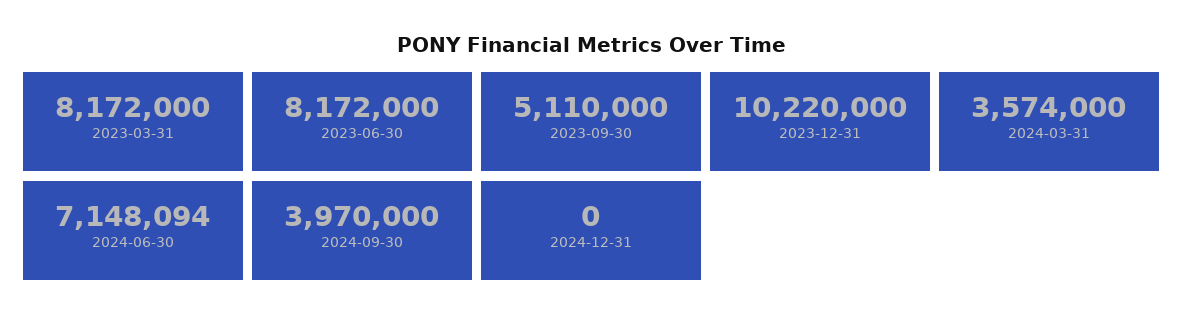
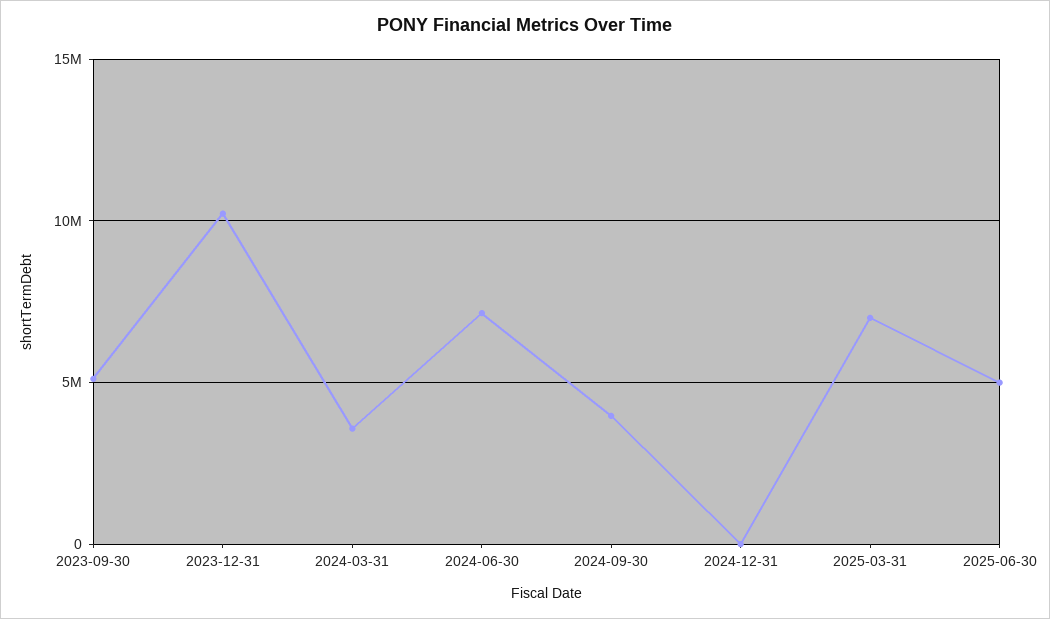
2023-03-31: 8172000 -> none
2023-06-30: 8172000 -> none
2025-03-31: none -> 7000000
2025-06-30: none -> 5000000

